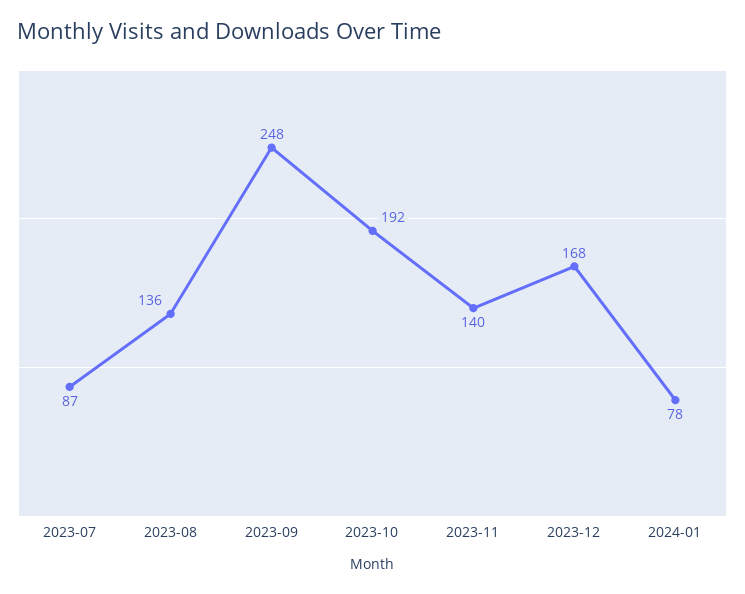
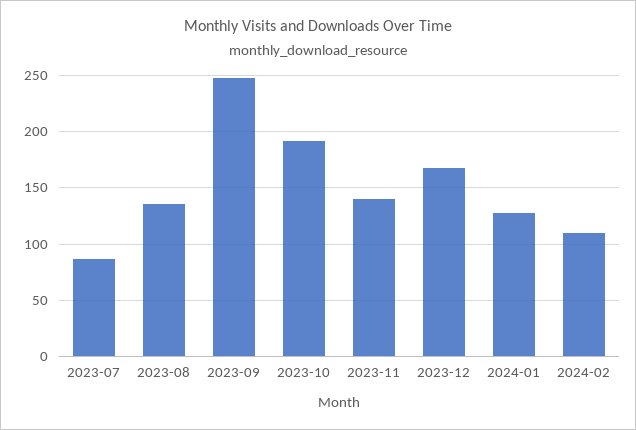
2024-01: 78 -> 130
2024-02: none -> 110

